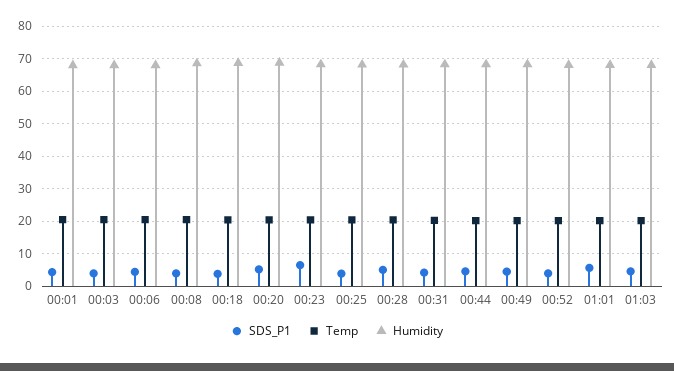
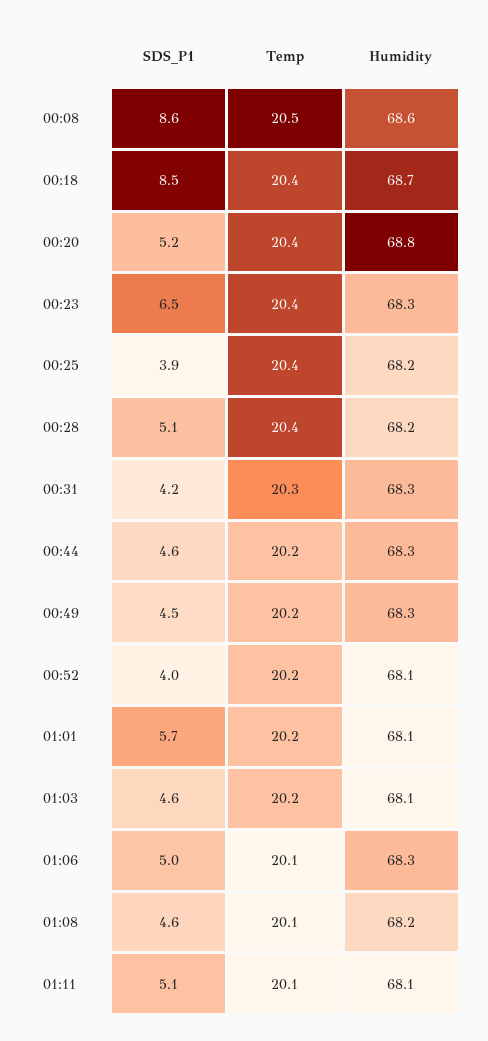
SDS_P1, 00:01: 4 -> none
Temp, 00:01: 20 -> none
Humidity, 00:01: 68 -> none
SDS_P1, 00:03: 4 -> none
Temp, 00:03: 20 -> none
Humidity, 00:03: 68 -> none
SDS_P1, 00:06: 4 -> none
Temp, 00:06: 20 -> none
Humidity, 00:06: 68 -> none
SDS_P1, 00:08: 4 -> 8.6
SDS_P1, 00:18: 4 -> 8.5
SDS_P1, 01:06: none -> 5
Temp, 01:06: none -> 20.1
Humidity, 01:06: none -> 68.3
SDS_P1, 01:08: none -> 4.6
Temp, 01:08: none -> 20.1
Humidity, 01:08: none -> 68.2
SDS_P1, 01:11: none -> 5.1
Temp, 01:11: none -> 20.1
Humidity, 01:11: none -> 68.1

